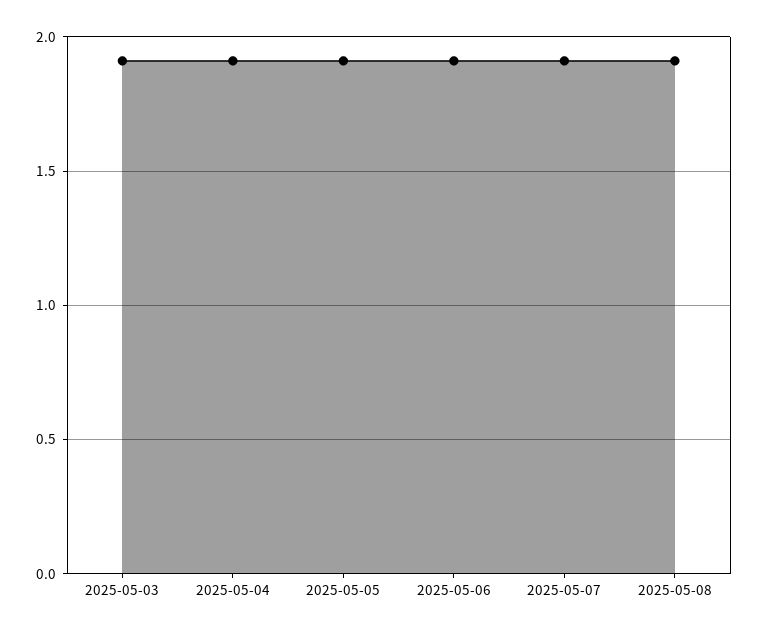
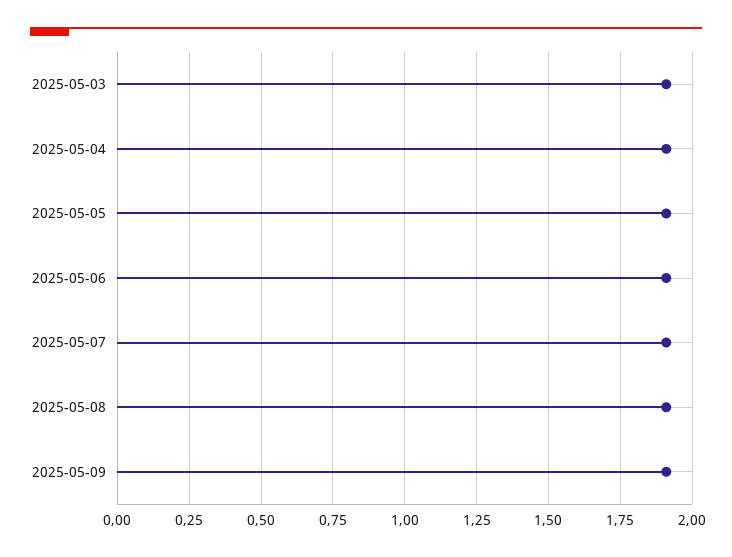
2025-05-09: none -> 1.9

